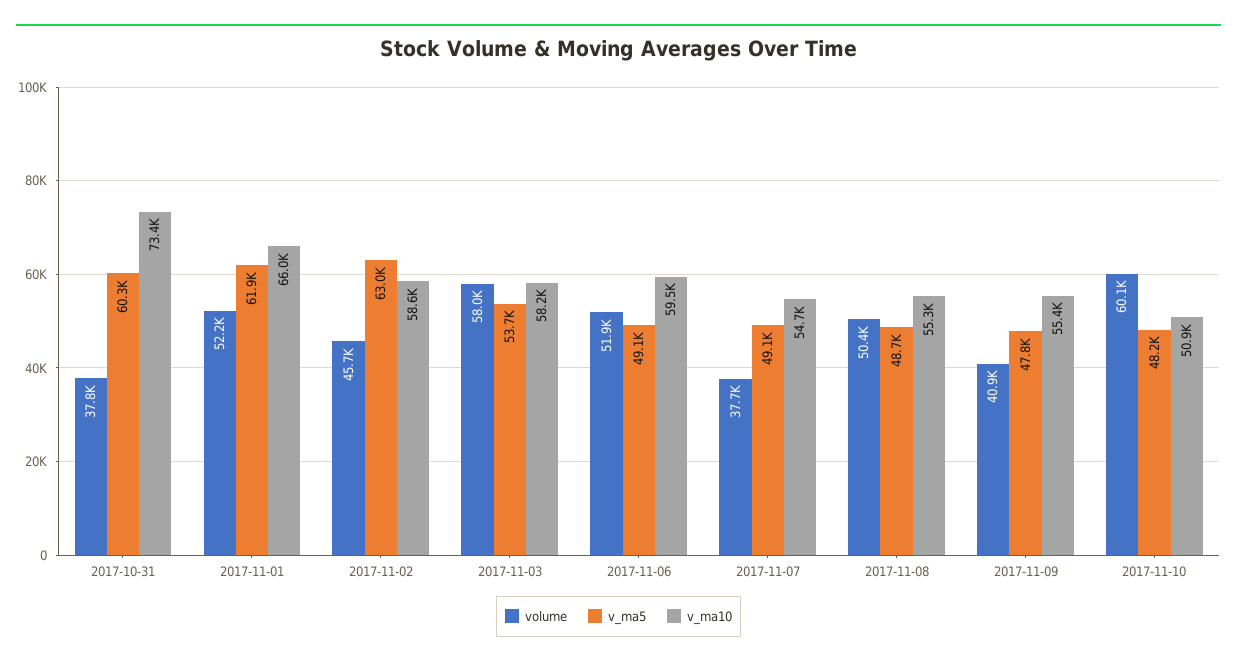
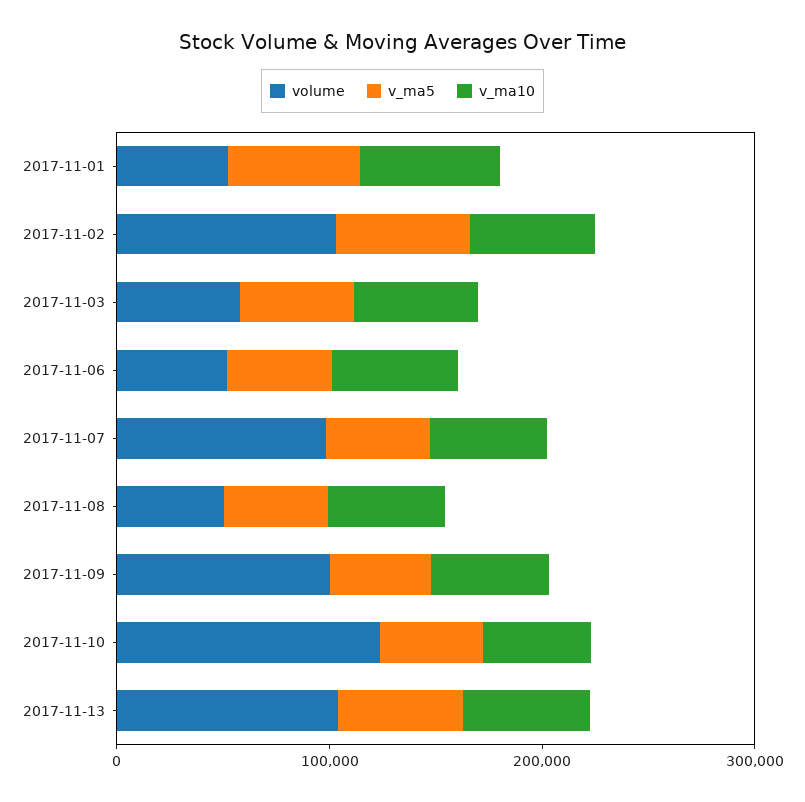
volume, 2017-10-31: 37800 -> none
v_ma5, 2017-10-31: 60300 -> none
v_ma10, 2017-10-31: 73400 -> none
volume, 2017-11-02: 45700 -> 100000
volume, 2017-11-07: 37700 -> 100000
volume, 2017-11-09: 40900 -> 100000
volume, 2017-11-10: 60100 -> 120000
volume, 2017-11-13: none -> 100000
v_ma5, 2017-11-13: none -> 60000
v_ma10, 2017-11-13: none -> 60000

